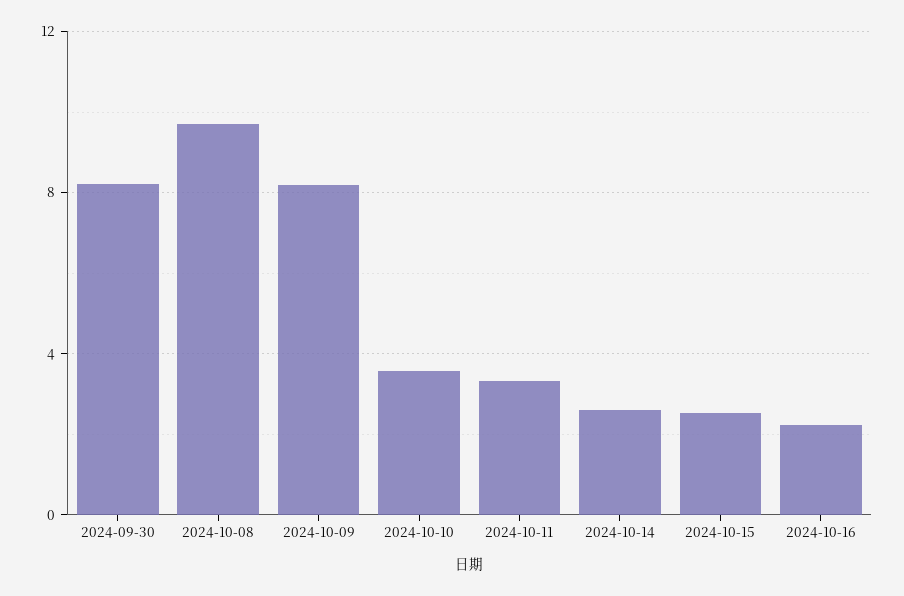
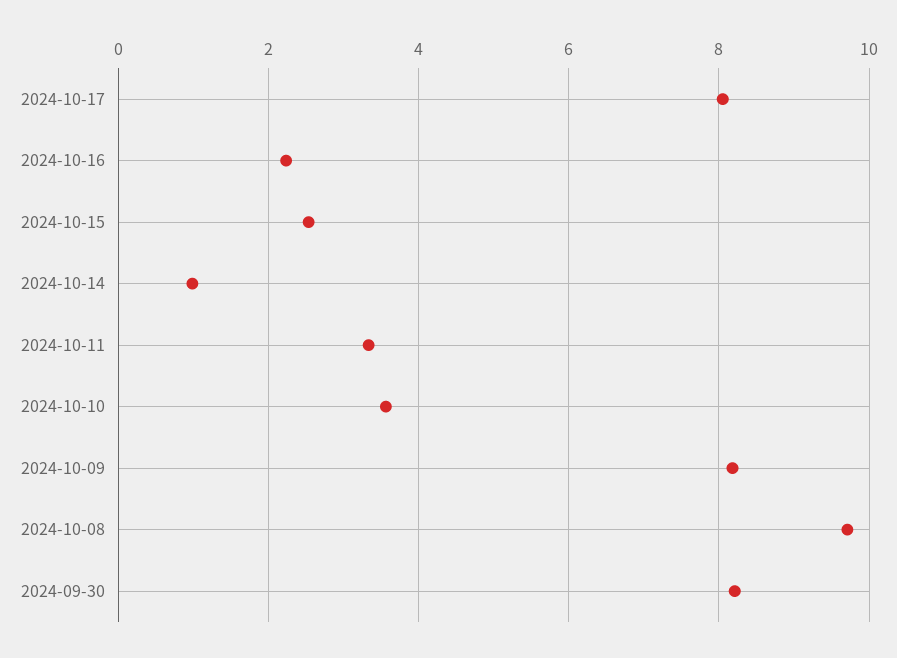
2024-10-14: 2.5 -> 1
2024-10-17: none -> 8

